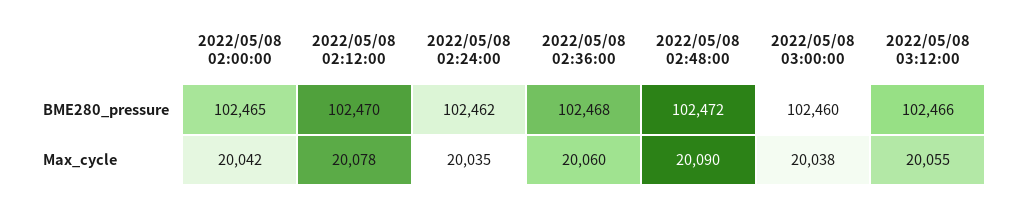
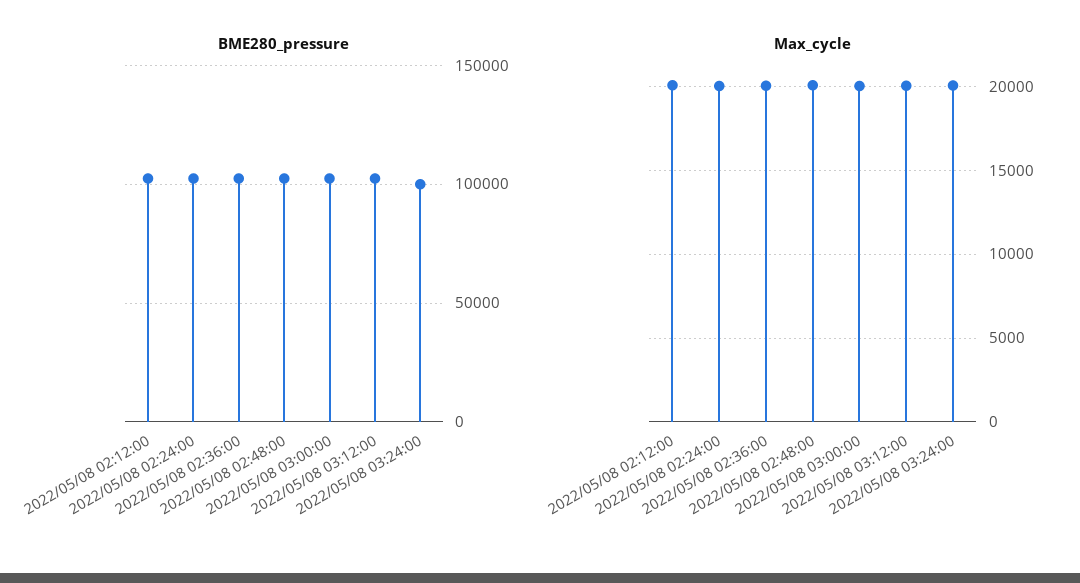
BME280_pressure, 2022/05/08 02:00:00: 102465 -> none
Max_cycle, 2022/05/08 02:00:00: 20042 -> none
BME280_pressure, 2022/05/08 03:24:00: none -> 100000
Max_cycle, 2022/05/08 03:24:00: none -> 20000

